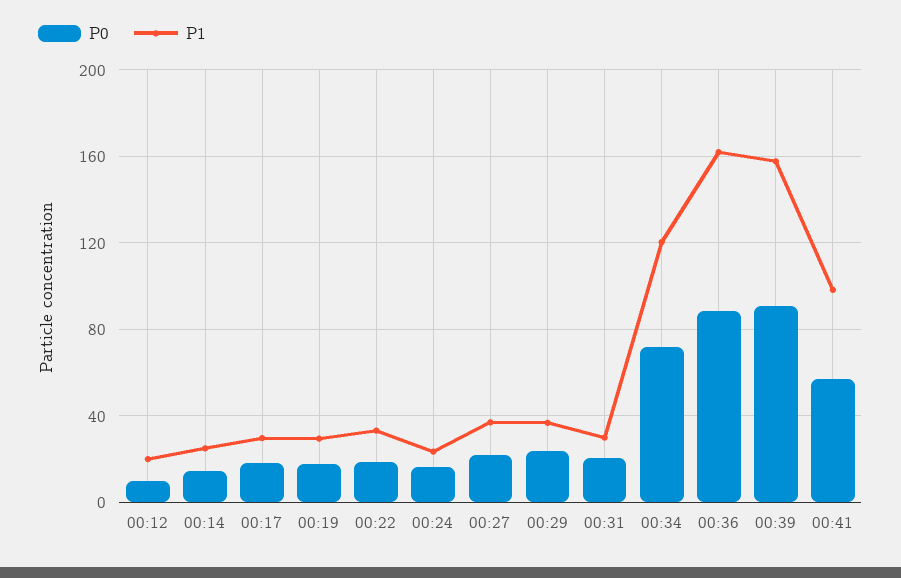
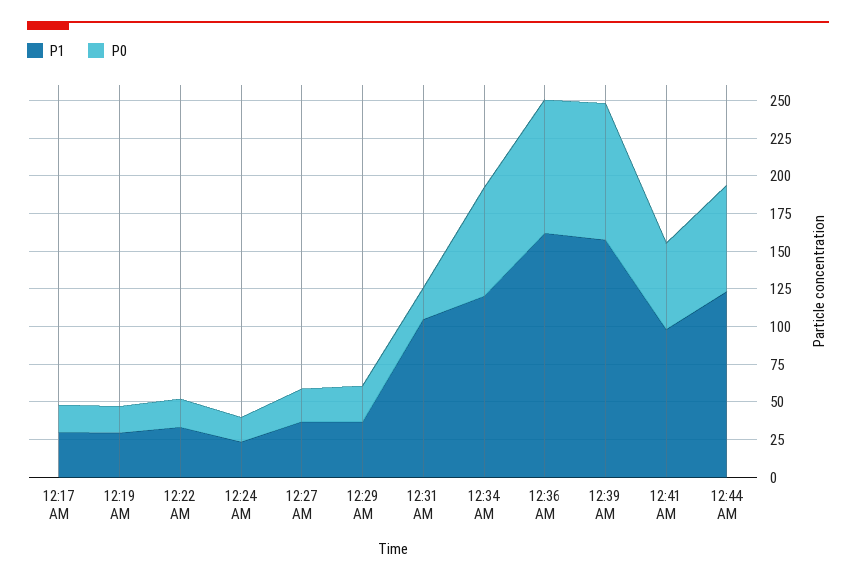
P0, 00:12: 10 -> none
P1, 00:12: 20 -> none
P0, 00:14: 15 -> none
P1, 00:14: 25 -> none
P1, 00:31: 30 -> 100
P1, 12:44 AM: none -> 125
P0, 12:44 AM: none -> 75

